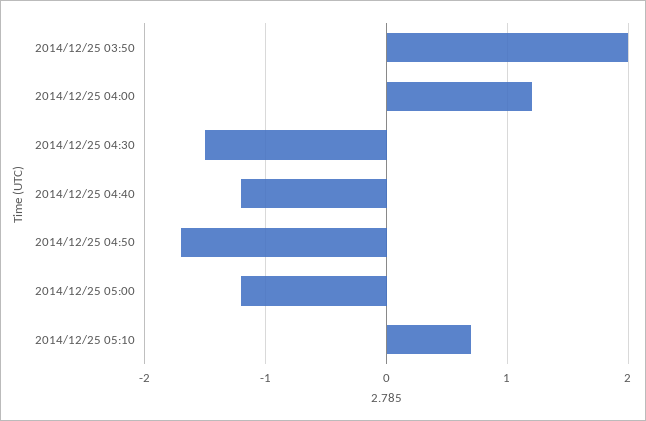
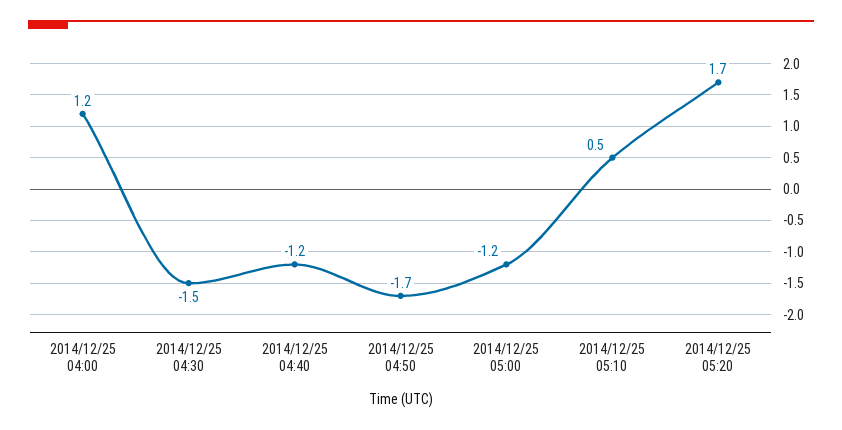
2014/12/25 03:50: 2 -> none
2014/12/25 05:10: 0.7 -> 0.5
2014/12/25 05:20: none -> 1.7

